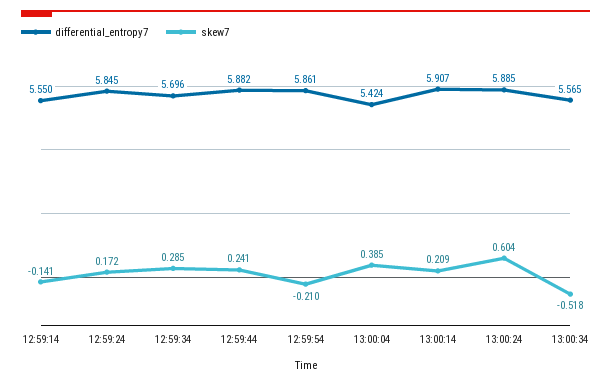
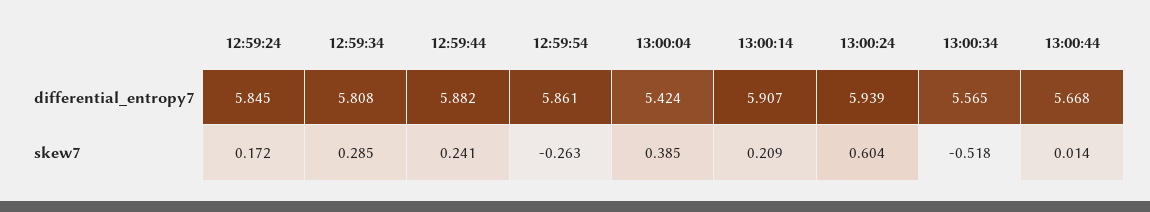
differential_entropy7, 12:59:14: 5.55 -> none
skew7, 12:59:14: -0.141 -> none
differential_entropy7, 12:59:34: 5.696 -> 5.808
skew7, 12:59:54: -0.21 -> -0.263
differential_entropy7, 13:00:24: 5.885 -> 5.939
differential_entropy7, 13:00:44: none -> 5.668
skew7, 13:00:44: none -> 0.014

